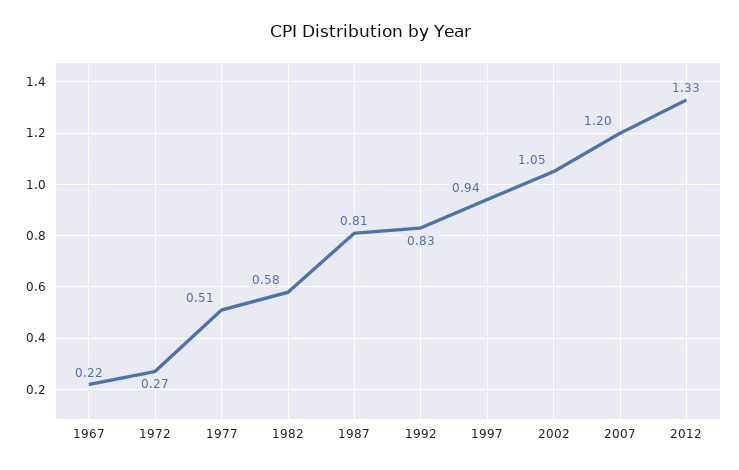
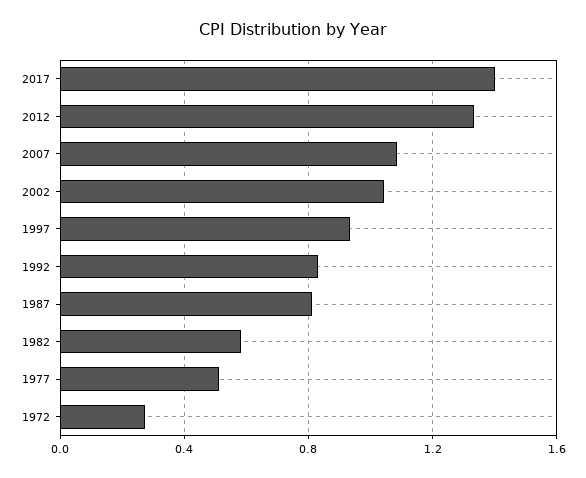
1967: 0.22 -> none
2007: 1.2 -> 1.1
2017: none -> 1.4

